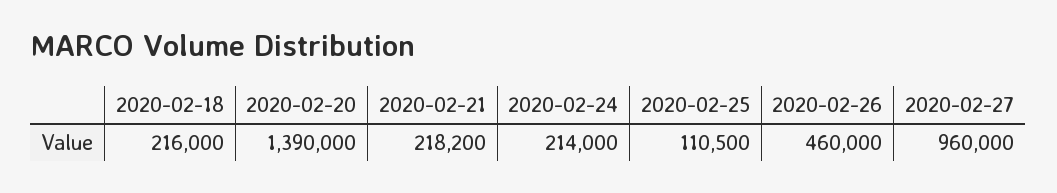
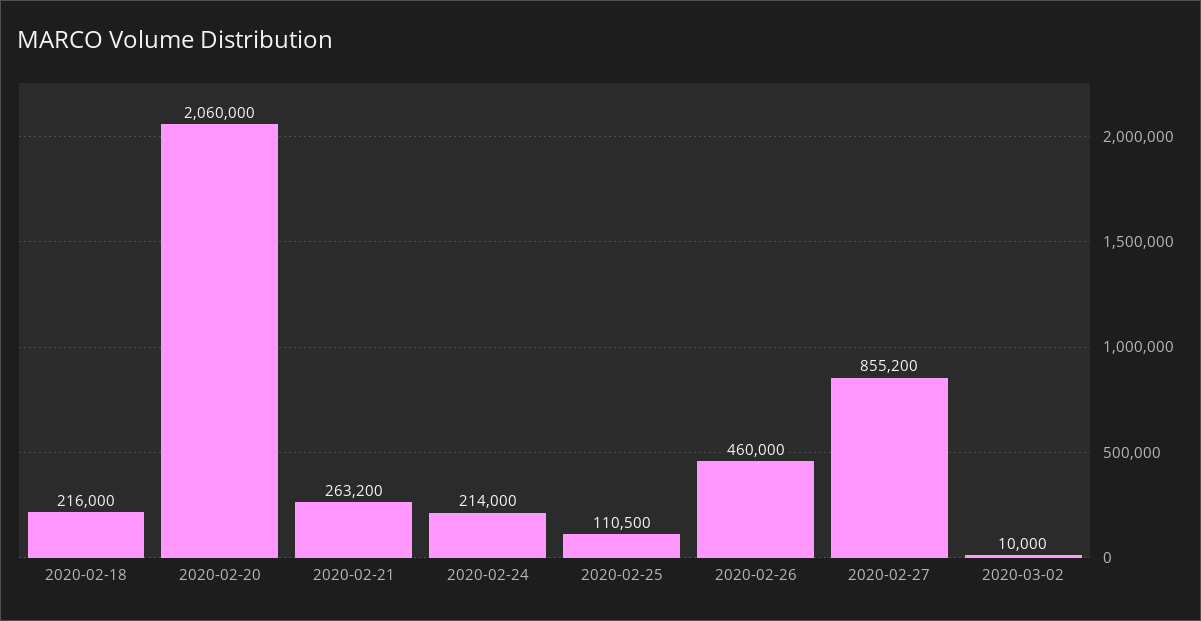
2020-02-20: 1390000 -> 2060000
2020-02-21: 218200 -> 263200
2020-02-27: 960000 -> 855200
2020-03-02: none -> 10000

